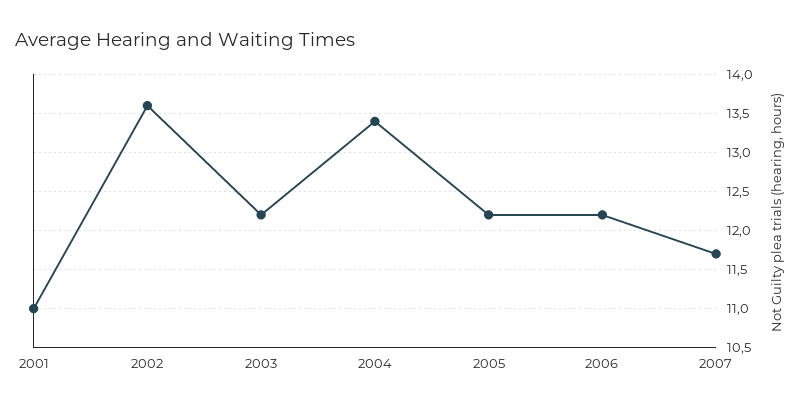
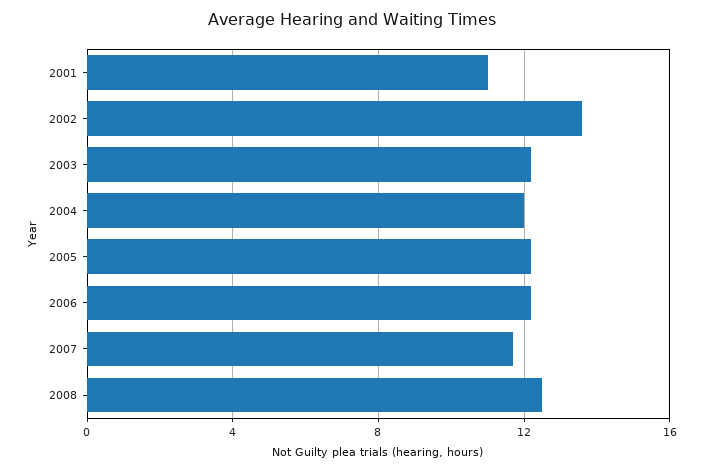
2004: 13.4 -> 12
2008: none -> 12.5

